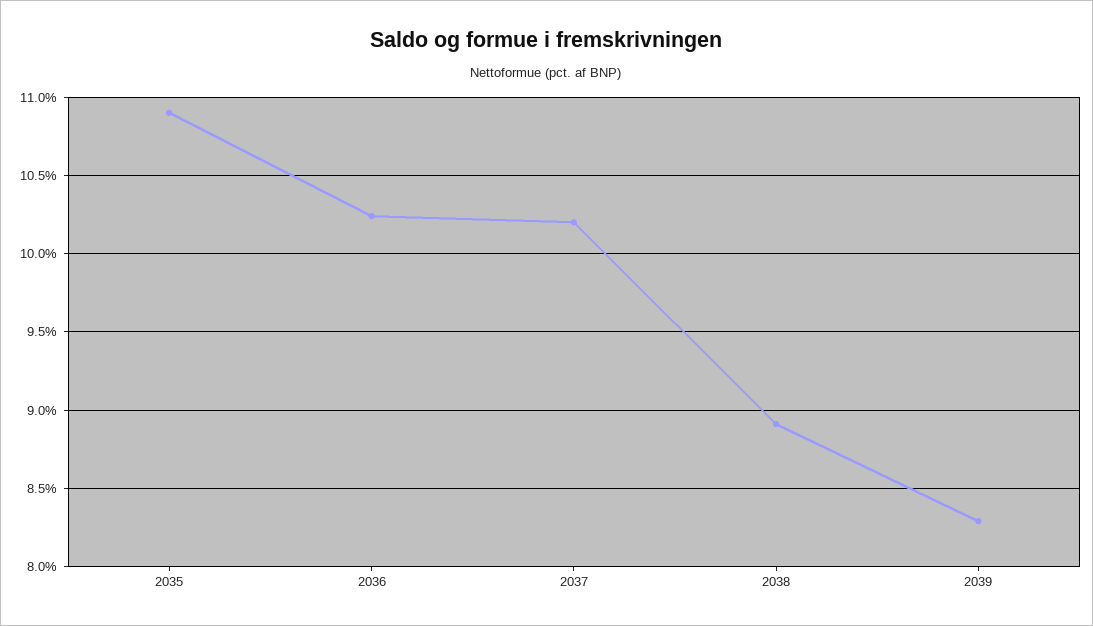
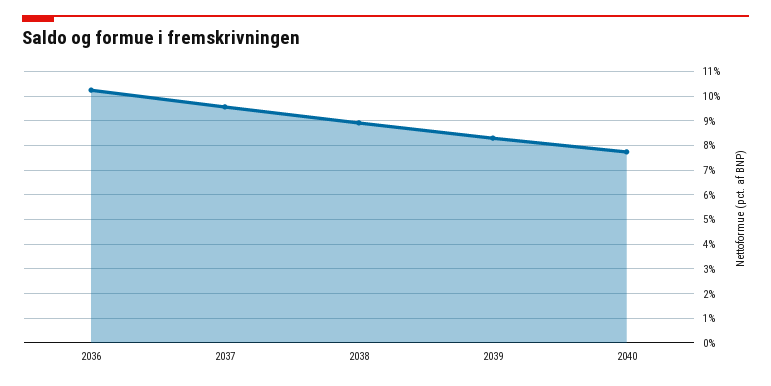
2035: 10.9 -> none
2037: 10.2 -> 9.5
2040: none -> 7.75

